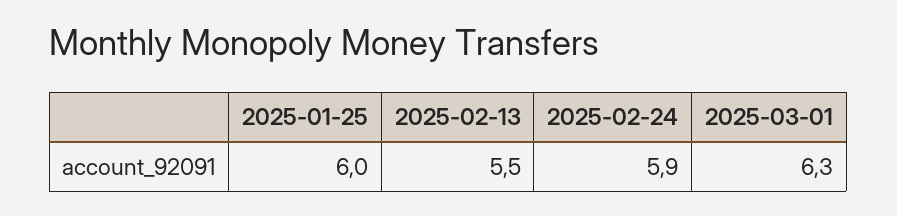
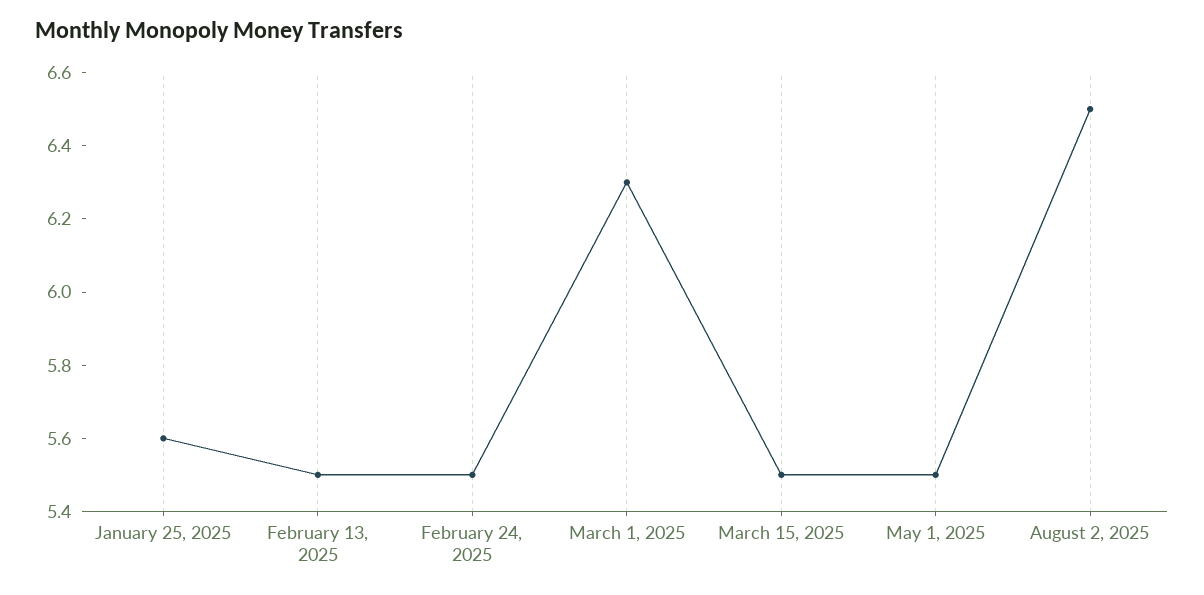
2025-01-25: 6 -> 5.6
2025-02-24: 5.9 -> 5.5
March 15, 2025: none -> 5.5
May 1, 2025: none -> 5.5
August 2, 2025: none -> 6.5

